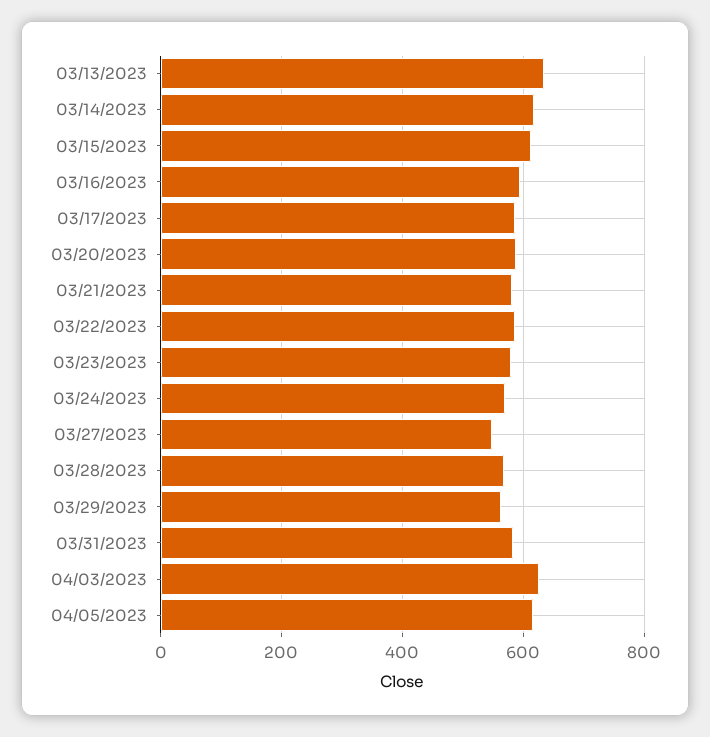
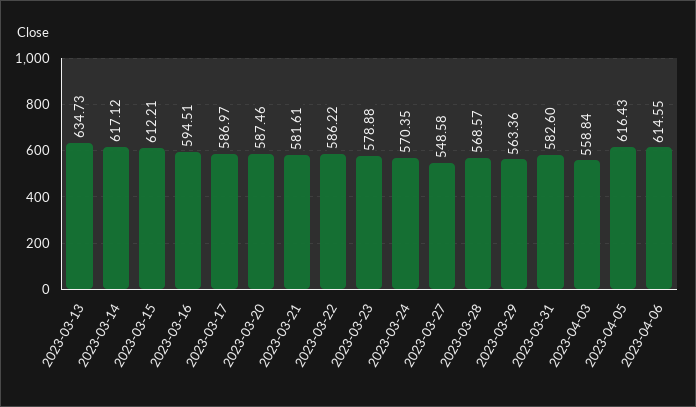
04/03/2023: 620 -> 558.84
2023-04-06: none -> 614.55

